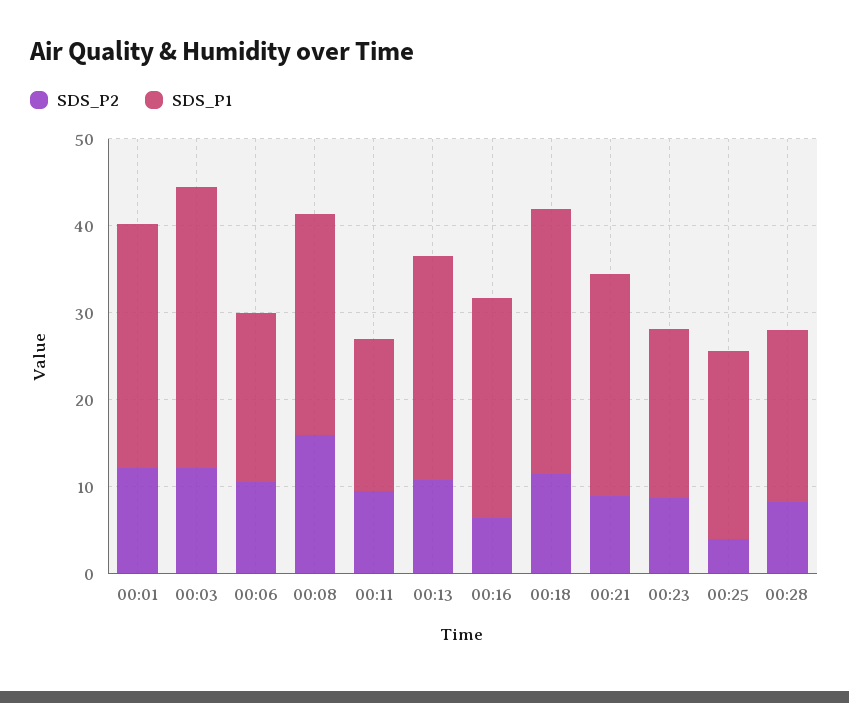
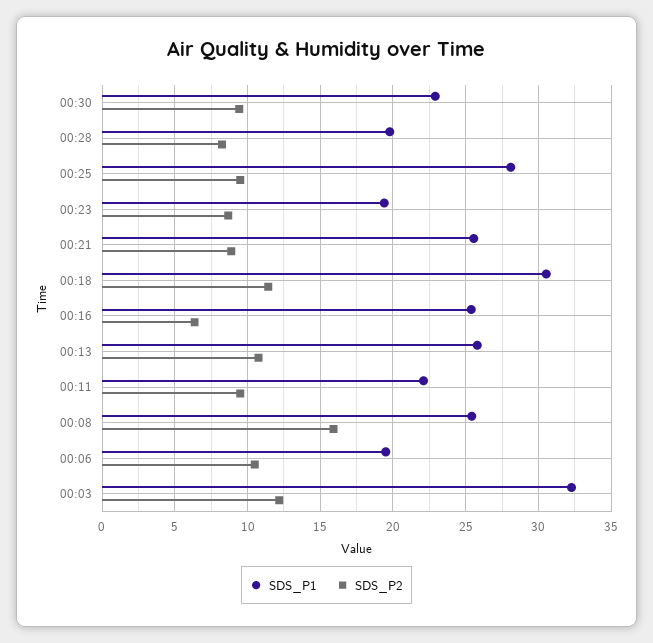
SDS_P2, 00:01: 12 -> none
SDS_P1, 00:01: 28 -> none
SDS_P1, 00:11: 18 -> 22
SDS_P2, 00:25: 4 -> 9.5
SDS_P1, 00:25: 22 -> 28
SDS_P1, 00:30: none -> 23
SDS_P2, 00:30: none -> 9.5

